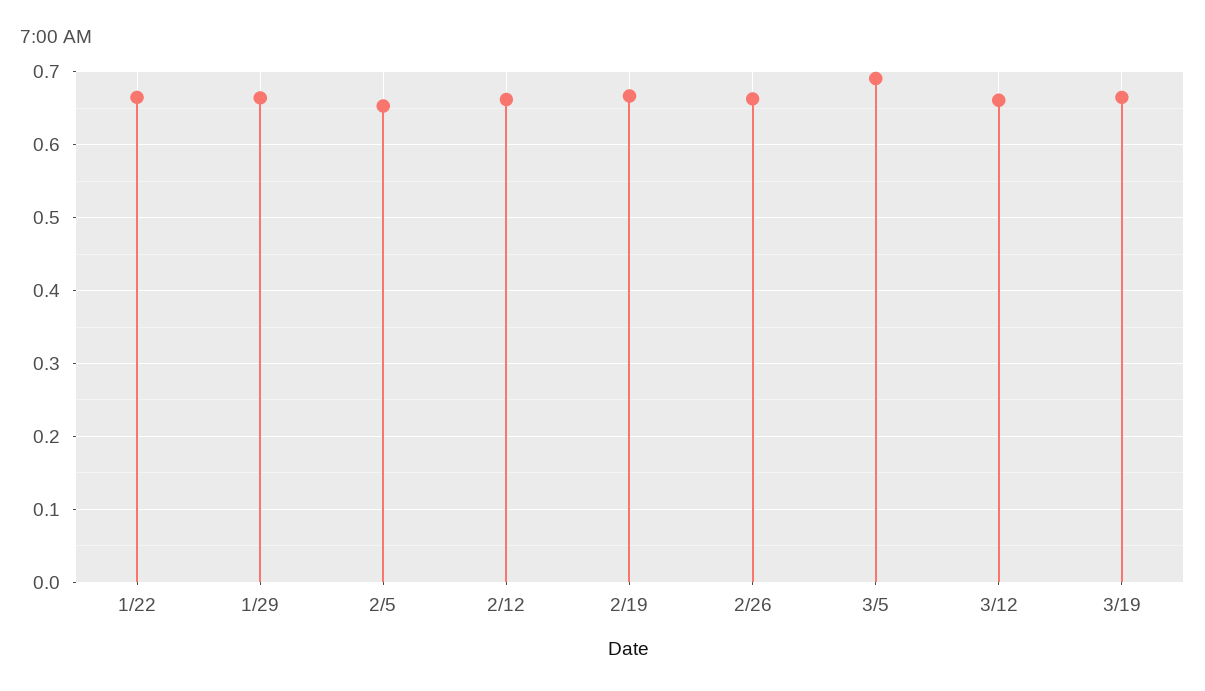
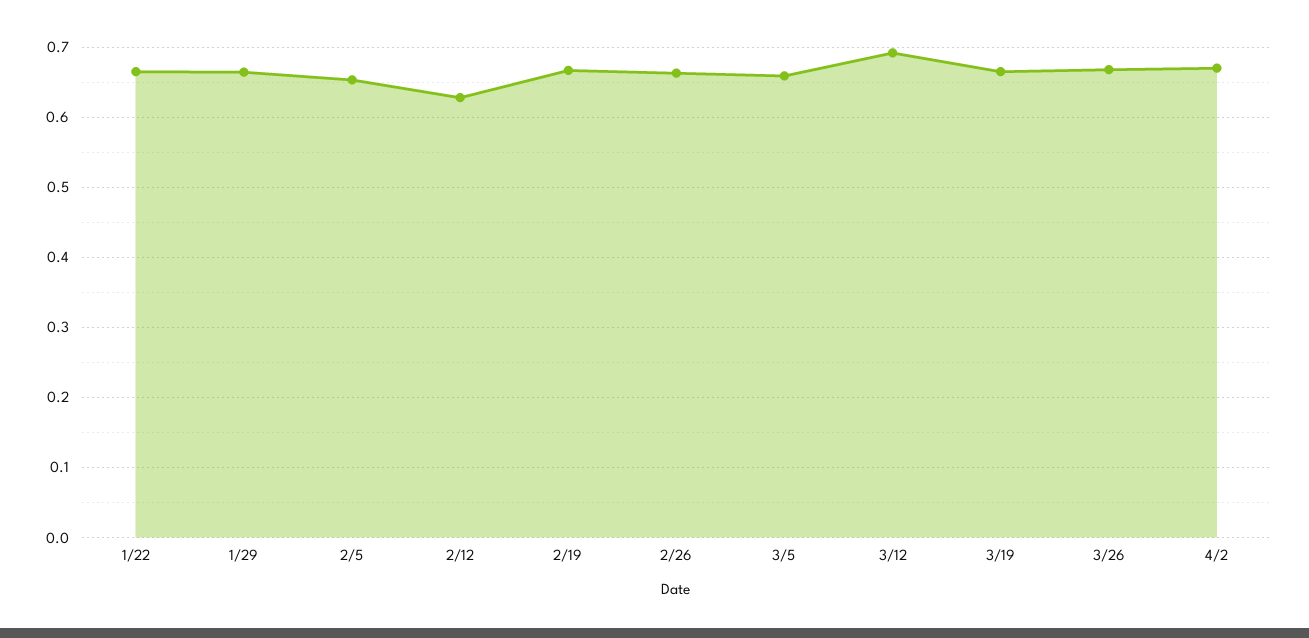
2/12: 0.66 -> 0.63
3/5: 0.69 -> 0.66
3/12: 0.66 -> 0.69
3/26: none -> 0.67
4/2: none -> 0.67

